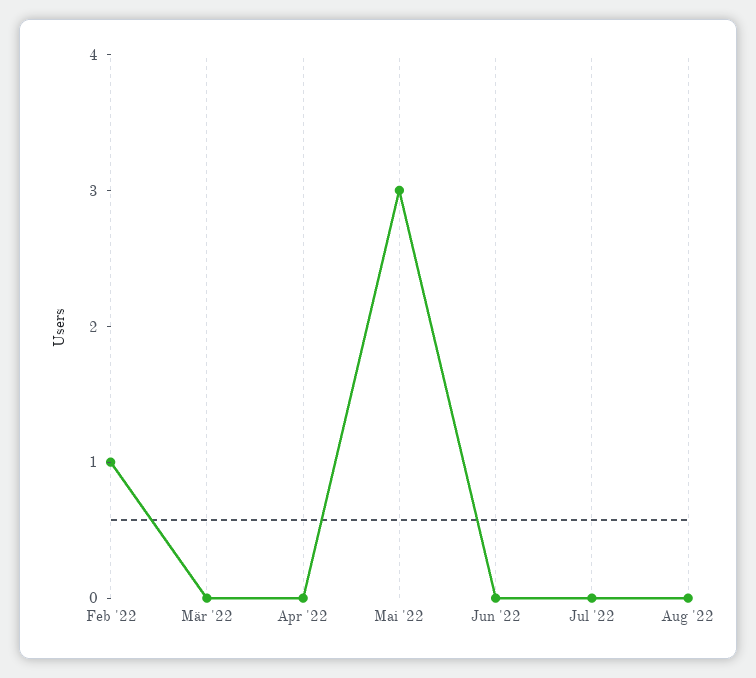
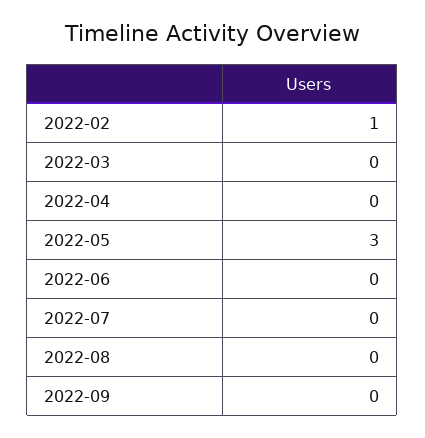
2022-09: none -> 0

